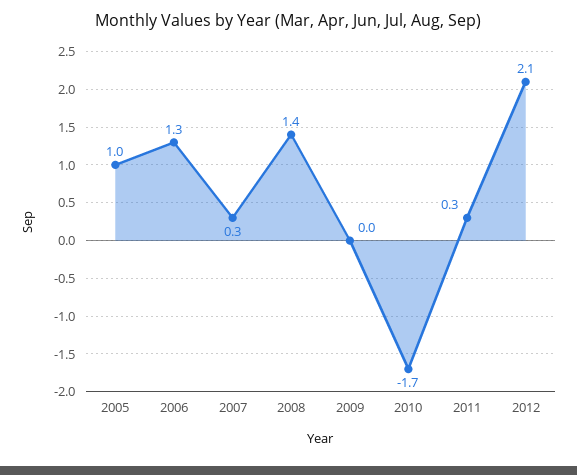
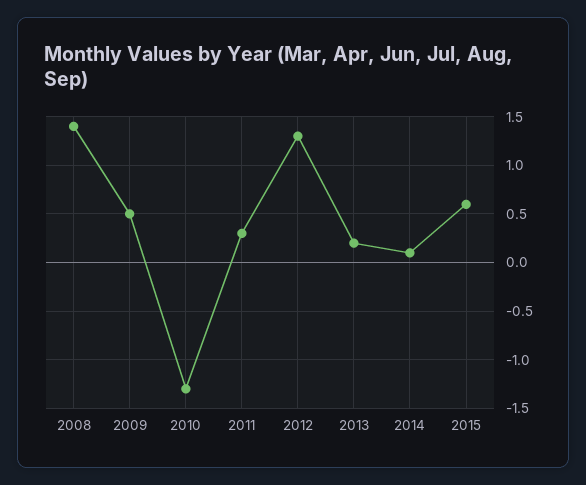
2005: 1 -> none
2006: 1.3 -> none
2007: 0.3 -> none
2009: 0 -> 0.5
2010: -1.7 -> -1.3
2012: 2.1 -> 1.3
2013: none -> 0.2
2014: none -> 0.1
2015: none -> 0.6

